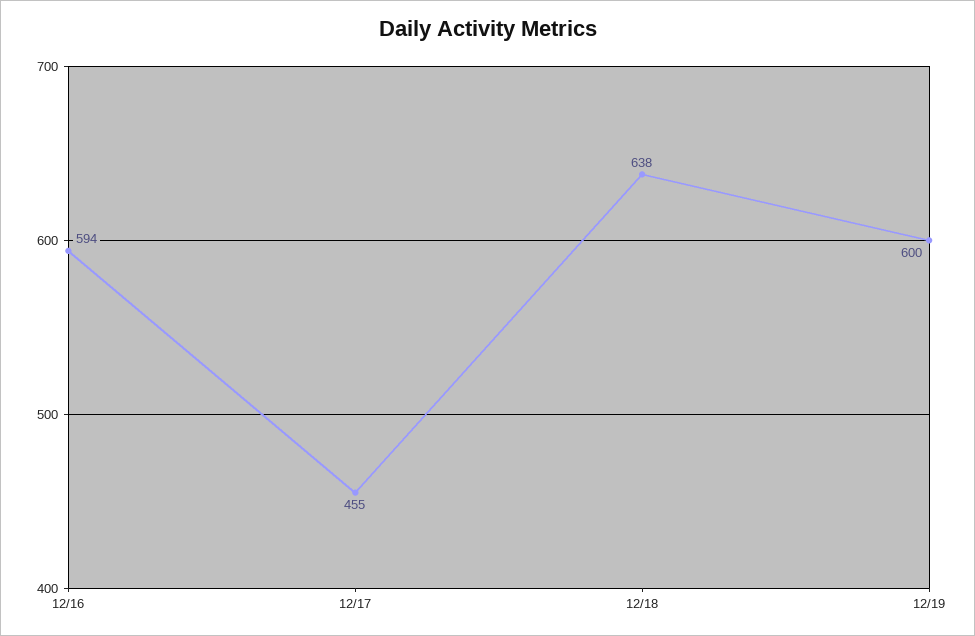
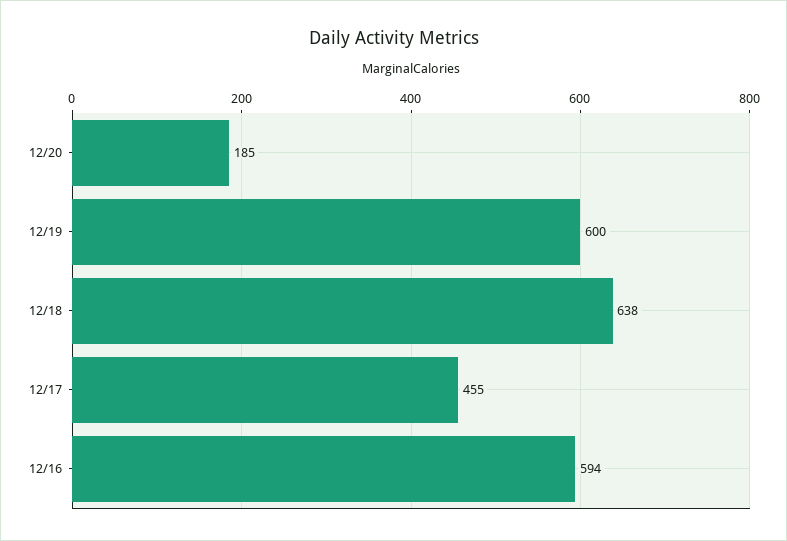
12/20: none -> 185

